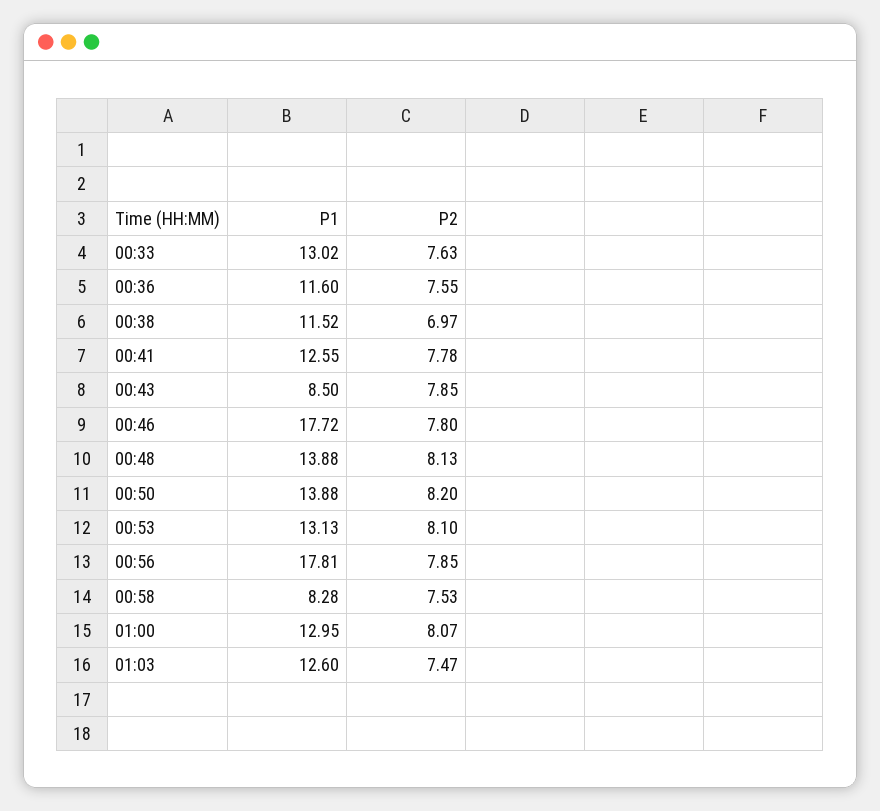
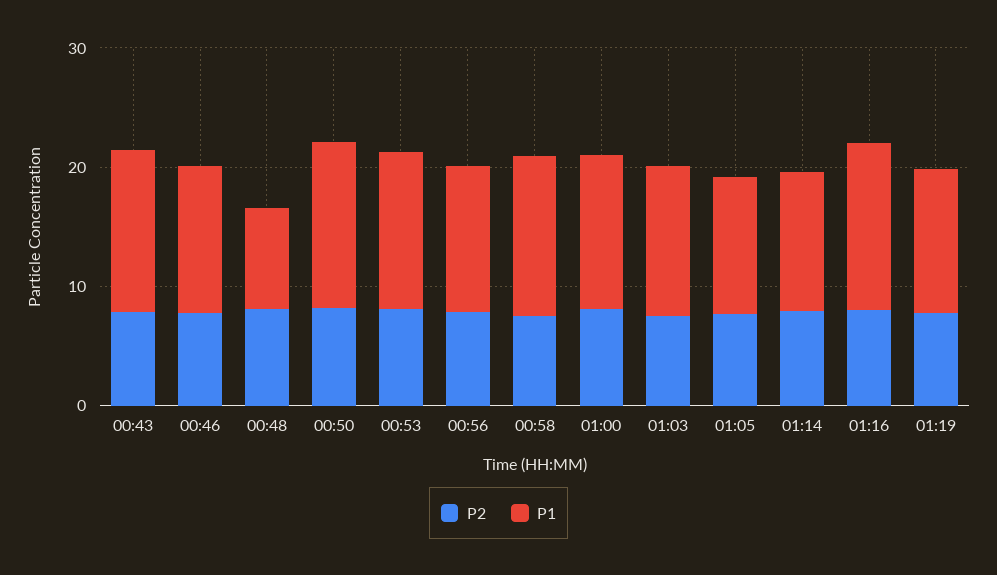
P1, 00:33: 13.02 -> none
P2, 00:33: 7.63 -> none
P1, 00:36: 11.6 -> none
P2, 00:36: 7.55 -> none
P1, 00:38: 11.52 -> none
P2, 00:38: 6.97 -> none
P1, 00:41: 12.55 -> none
P2, 00:41: 7.78 -> none
P1, 00:43: 8.5 -> 14
P1, 00:46: 17.72 -> 12
P1, 00:48: 13.88 -> 8
P1, 00:56: 17.81 -> 12
P1, 00:58: 8.28 -> 14
P2, 01:05: none -> 8
P1, 01:05: none -> 12
P2, 01:14: none -> 8
P1, 01:14: none -> 12
P2, 01:16: none -> 8
P1, 01:16: none -> 14
P2, 01:19: none -> 8
P1, 01:19: none -> 12

